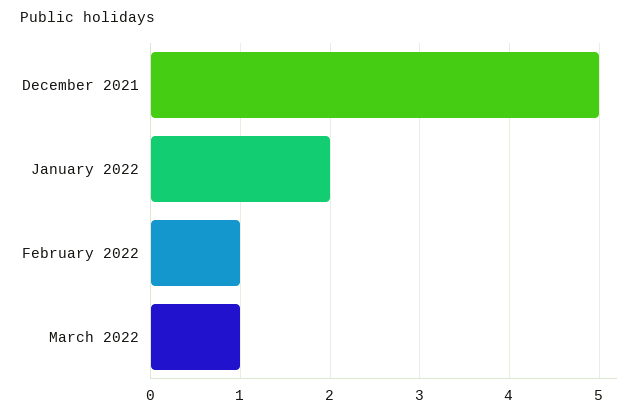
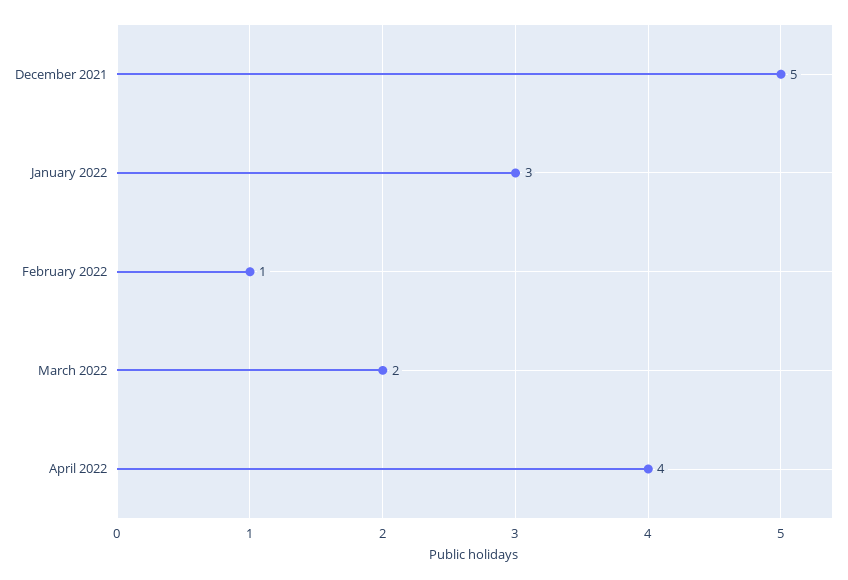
January 2022: 2 -> 3
March 2022: 1 -> 2
April 2022: none -> 4

